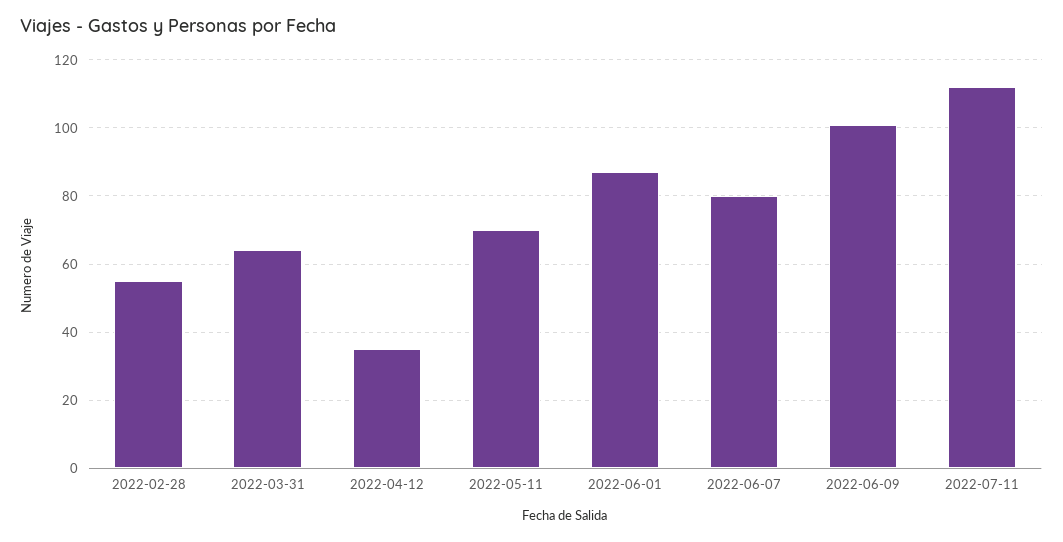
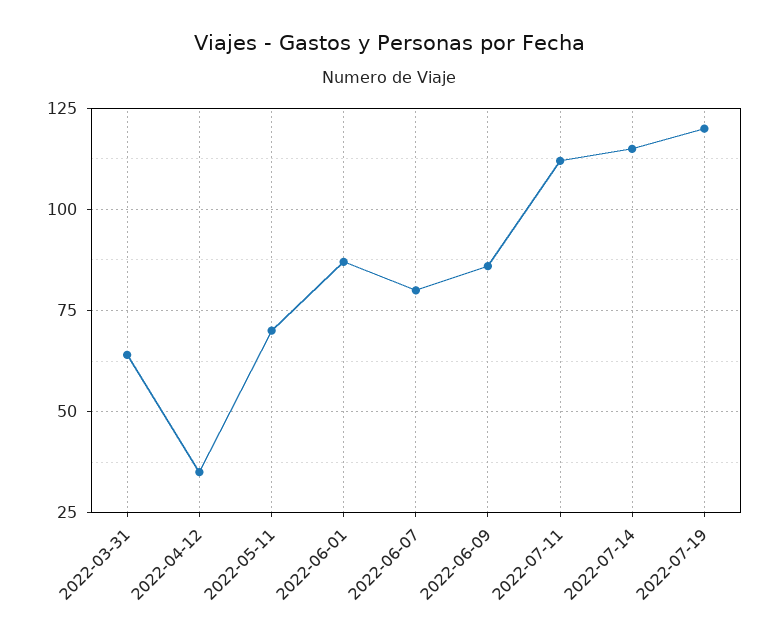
2022-02-28: 55 -> none
2022-06-09: 100 -> 85
2022-07-14: none -> 115
2022-07-19: none -> 120

